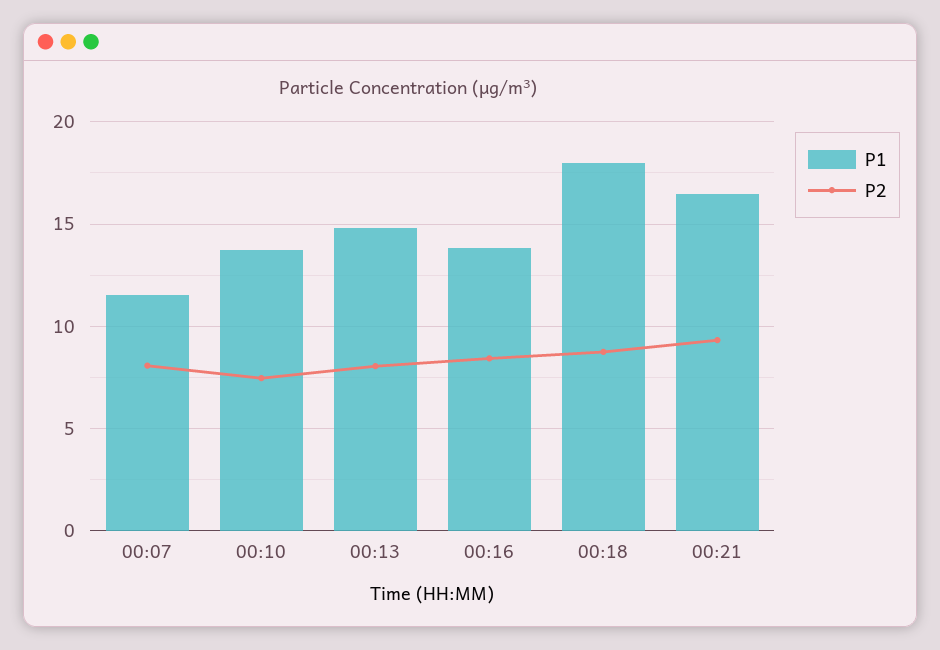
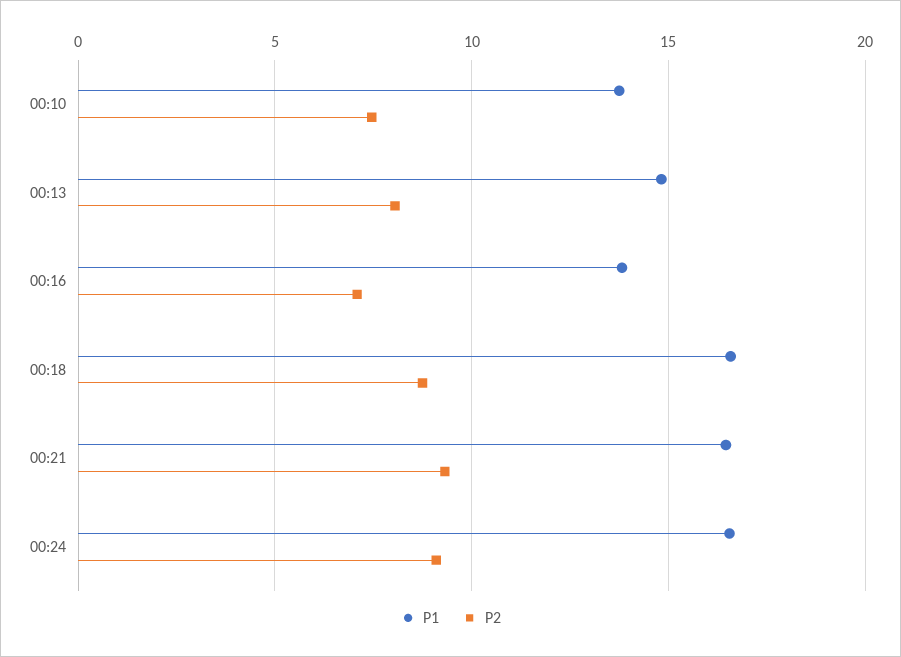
P1, 00:07: 11.5 -> none
P2, 00:07: 8 -> none
P2, 00:16: 8.5 -> 7
P1, 00:18: 18 -> 16.5
P1, 00:24: none -> 16.5
P2, 00:24: none -> 9

